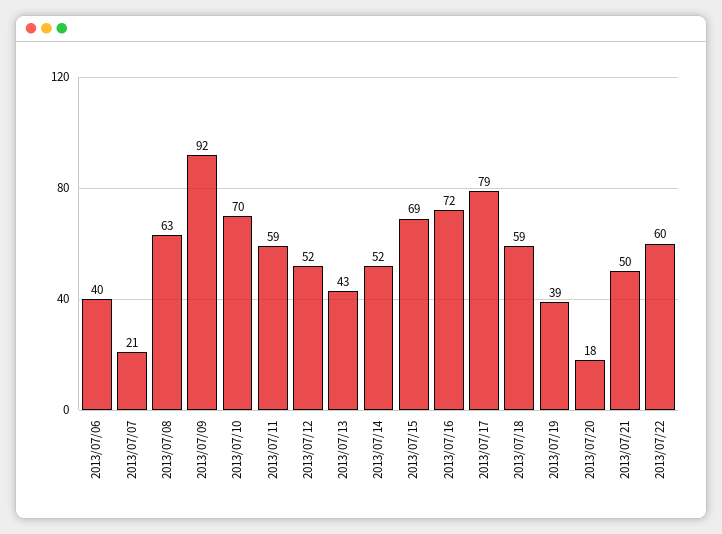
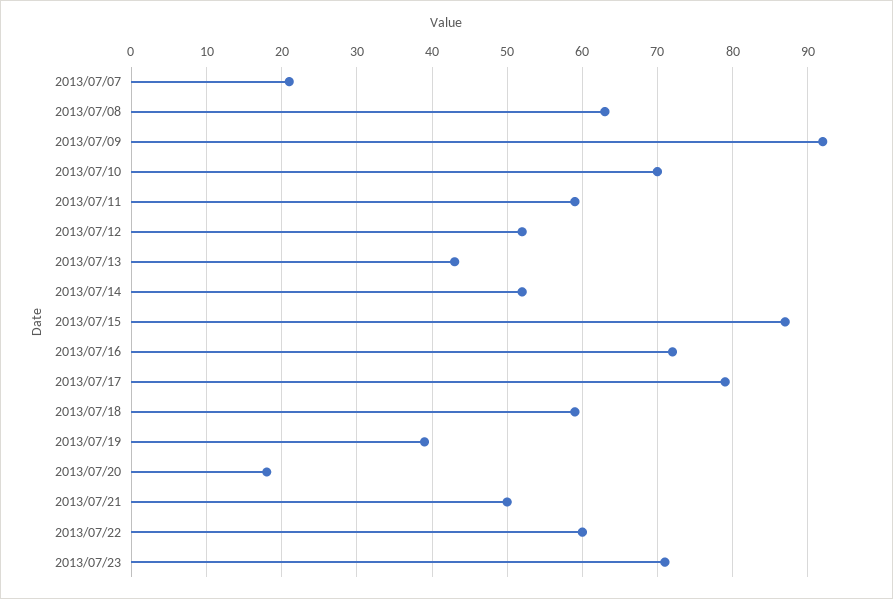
2013/07/06: 40 -> none
2013/07/15: 69 -> 87
2013/07/23: none -> 71

